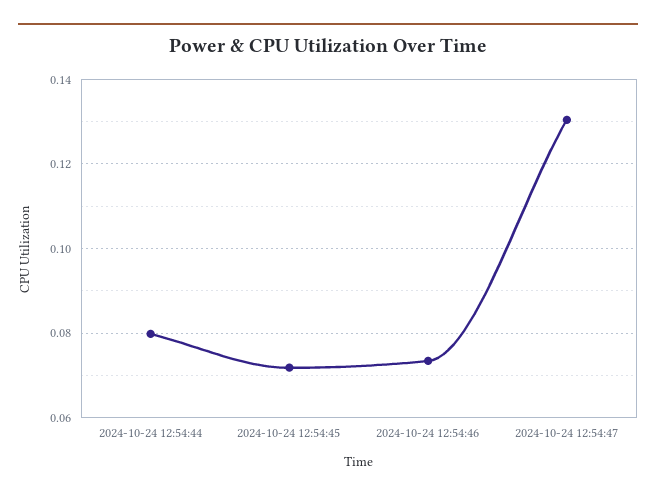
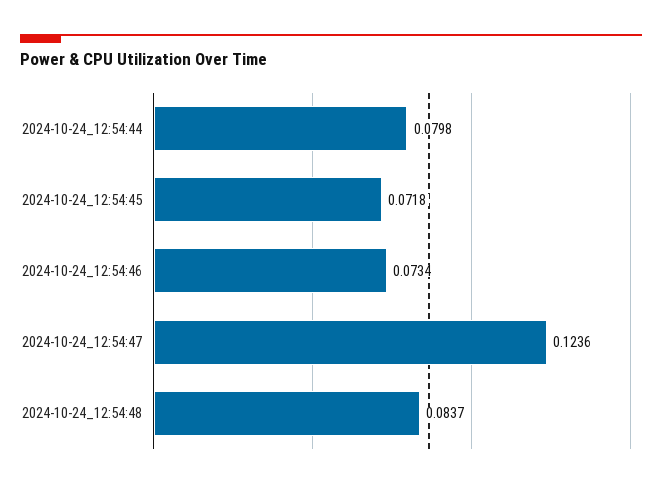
2024-10-24 12:54:47: 0.13 -> 0.1236
2024-10-24_12:54:48: none -> 0.0837

